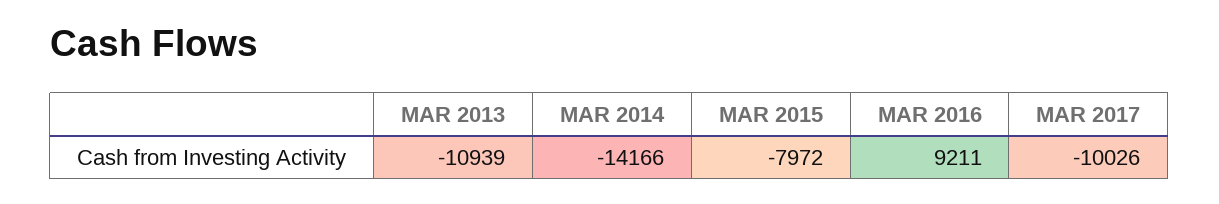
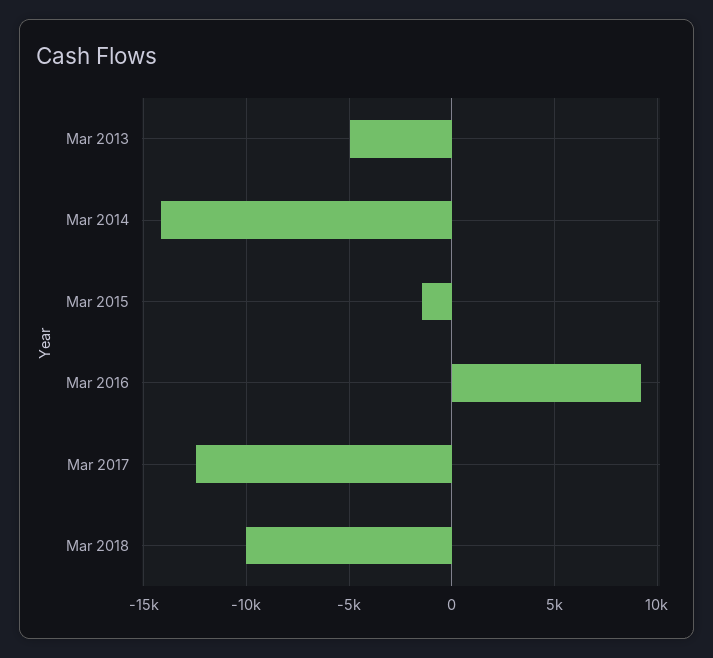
MAR 2013: -10939 -> -5000
MAR 2015: -7972 -> -1500
MAR 2017: -10026 -> -12500
Mar 2018: none -> -10000

